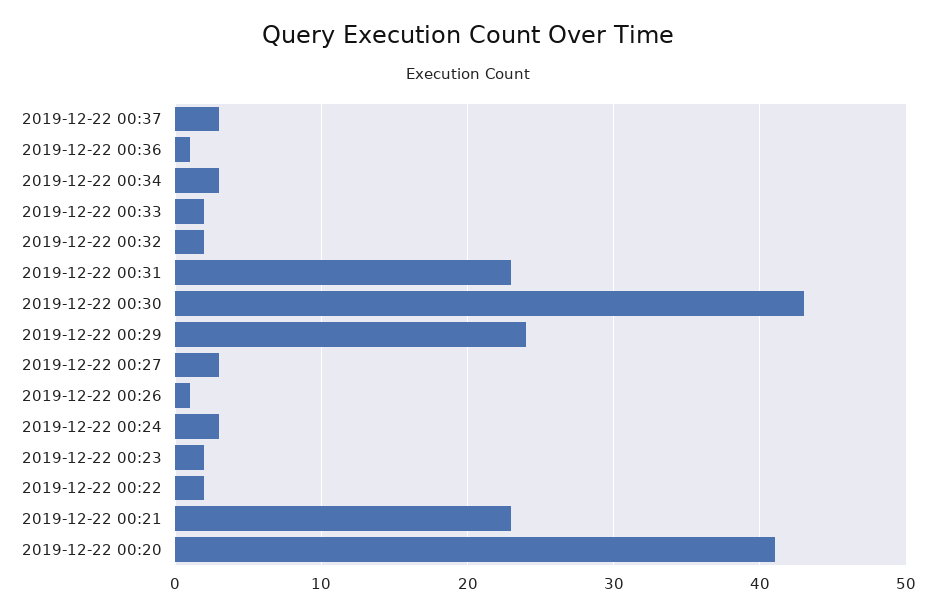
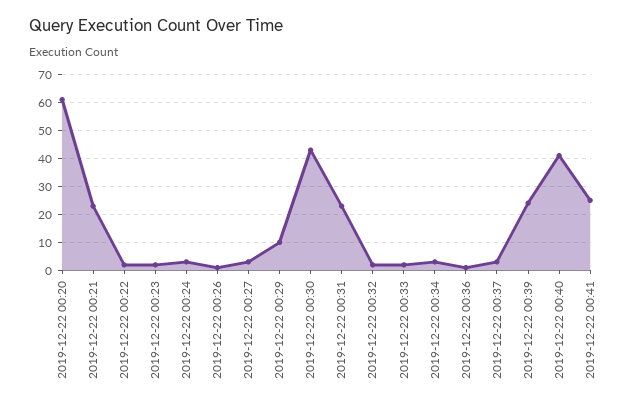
2019-12-22 00:29: 24 -> 10
2019-12-22 00:20: 41 -> 60
2019-12-22 00:39: none -> 25
2019-12-22 00:40: none -> 40
2019-12-22 00:41: none -> 25

